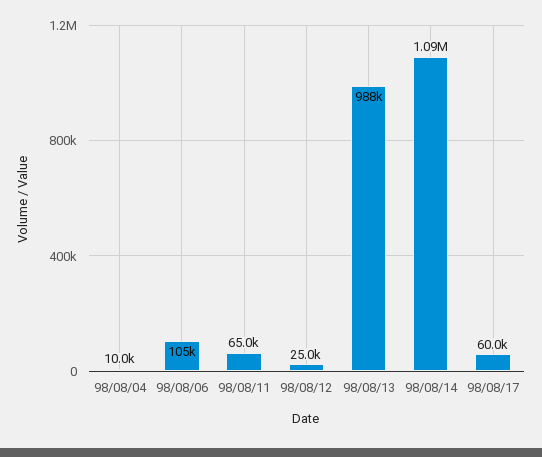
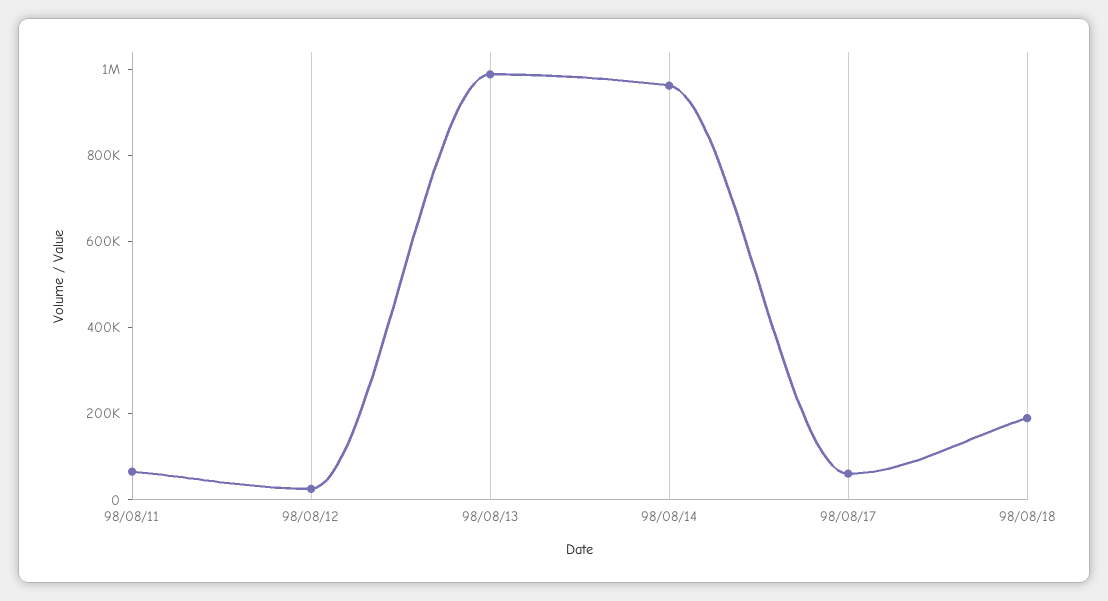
98/08/04: 10000 -> none
98/08/06: 105000 -> none
98/08/14: 1090000 -> 950000
98/08/18: none -> 200000

